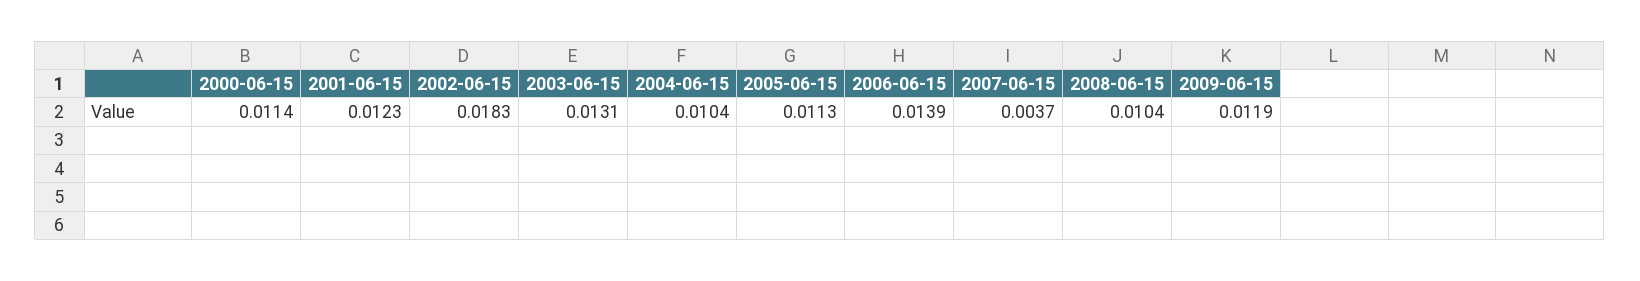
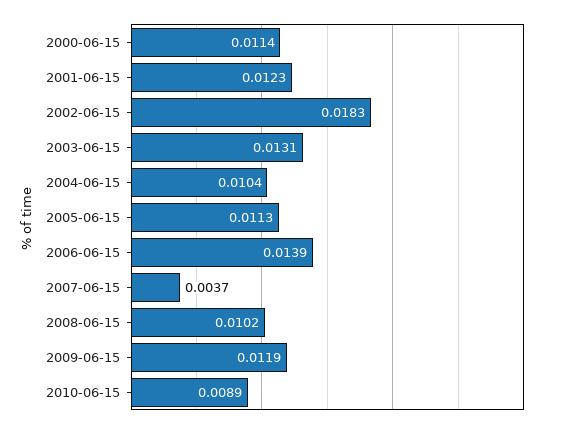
2008-06-15: 0.0104 -> 0.0102
2010-06-15: none -> 0.0089

